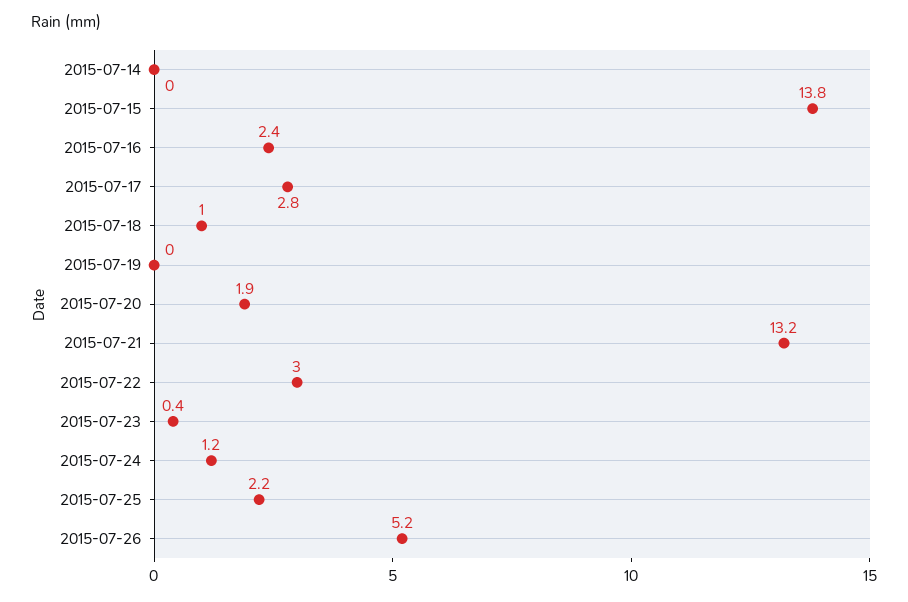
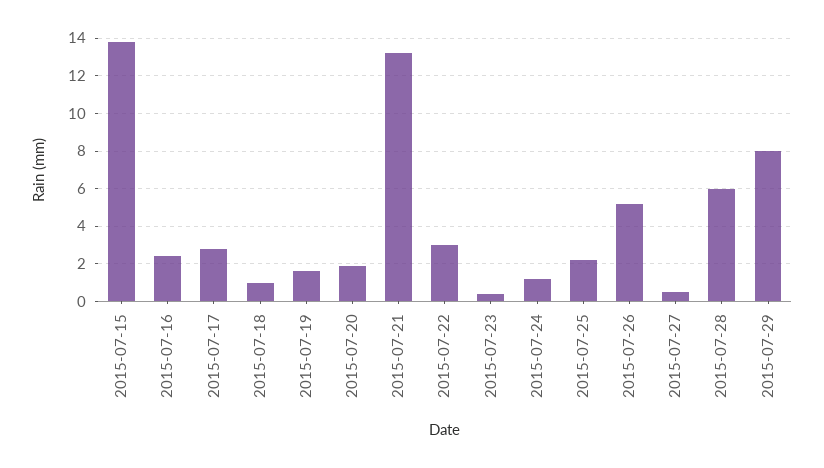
2015-07-14: 0 -> none
2015-07-19: 0 -> 1.5
2015-07-27: none -> 0.5
2015-07-28: none -> 6
2015-07-29: none -> 8

